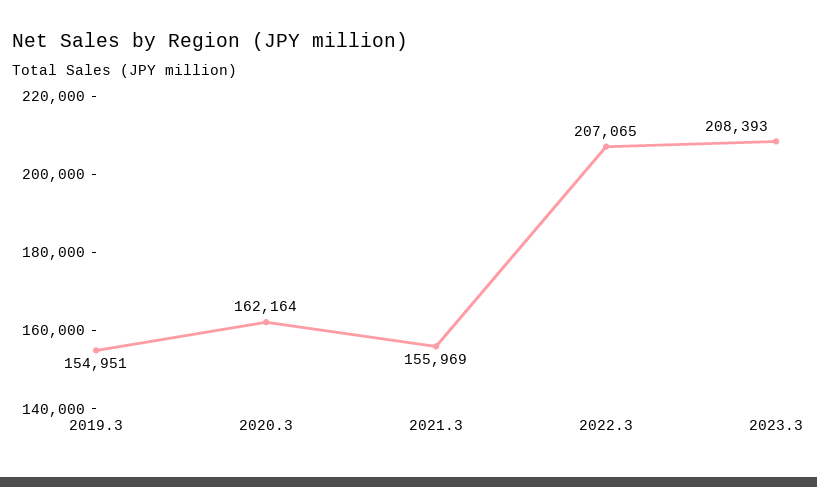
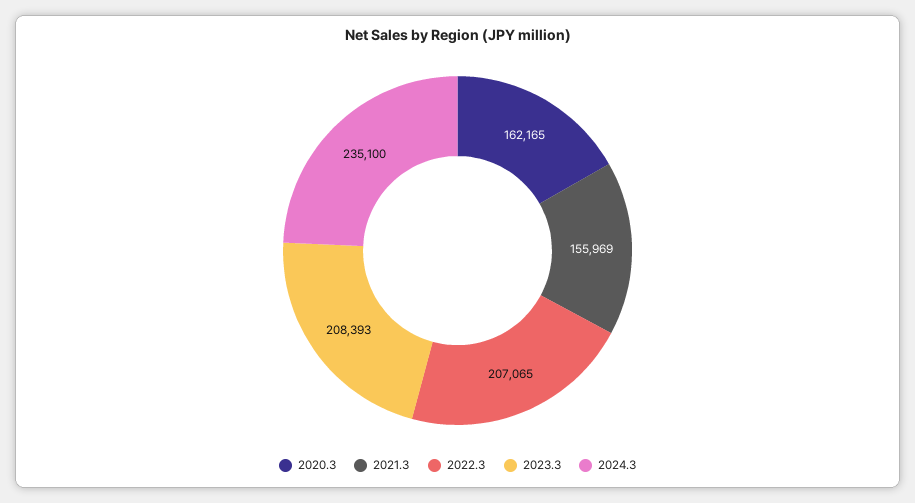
2019.3: 154951 -> none
2020.3: 162164 -> 162165
2024.3: none -> 235100

